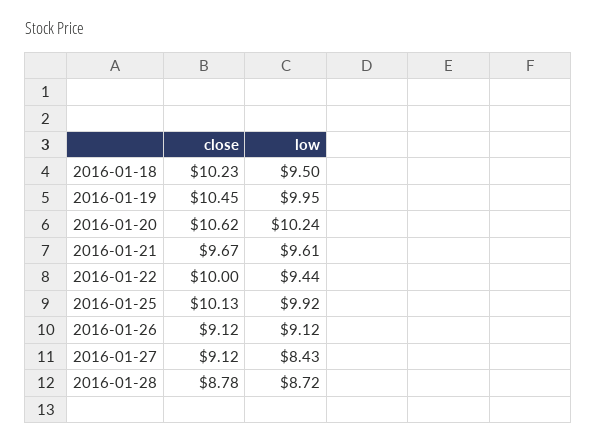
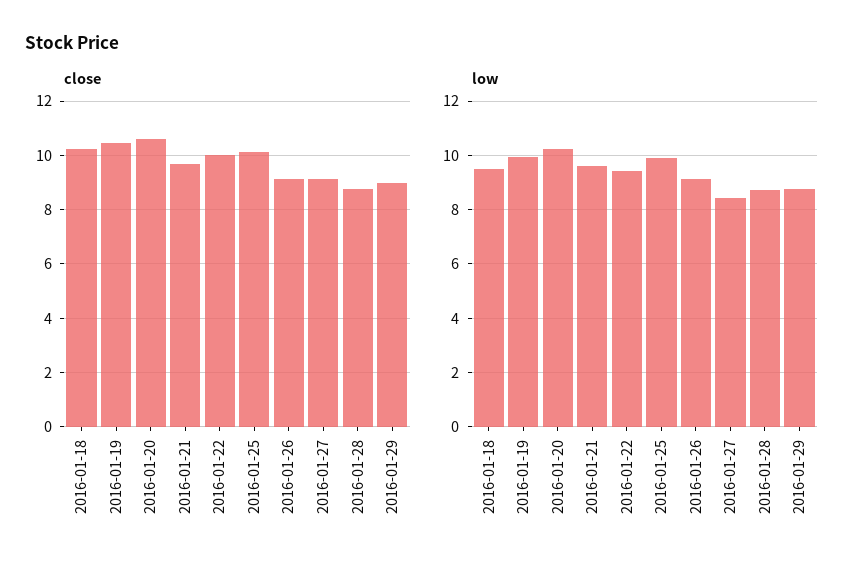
close, 2016-01-29: none -> 9
low, 2016-01-29: none -> 8.75

